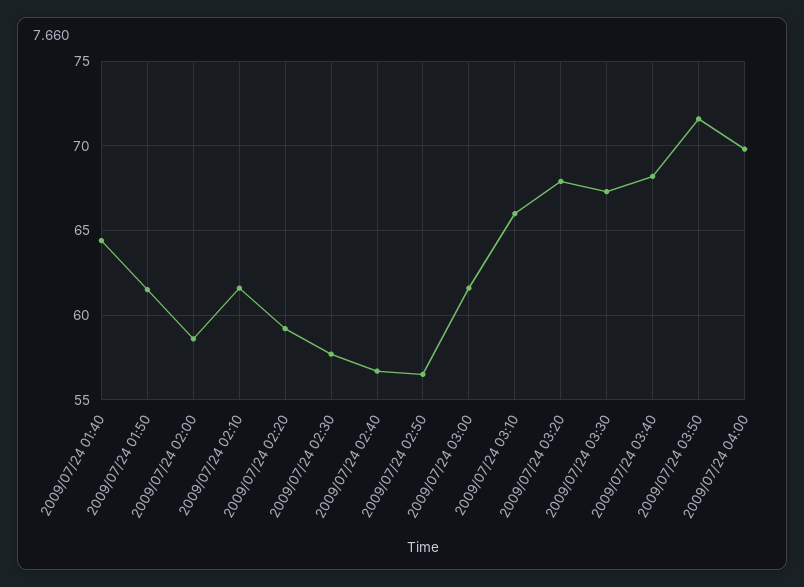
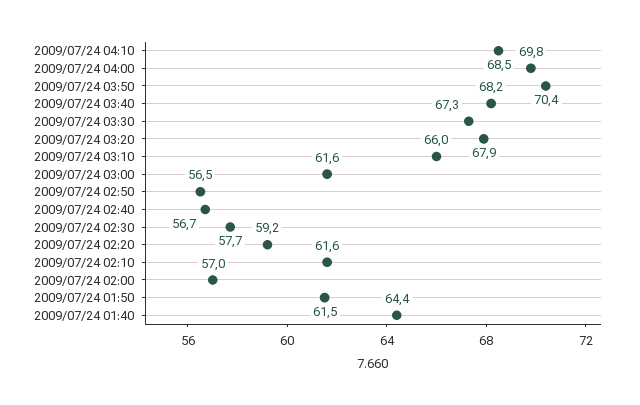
2009/07/24 02:00: 58.5 -> 57
2009/07/24 03:50: 71.5 -> 70.4
2009/07/24 04:10: none -> 68.5

